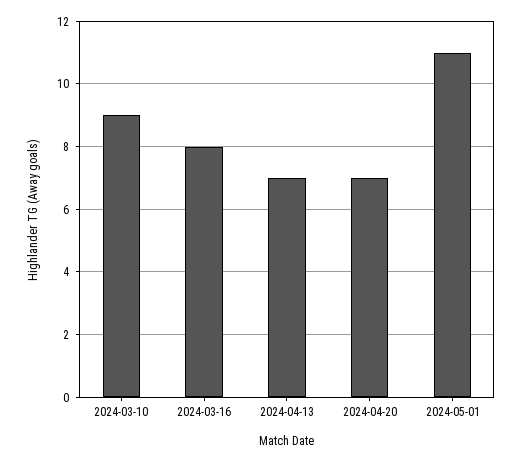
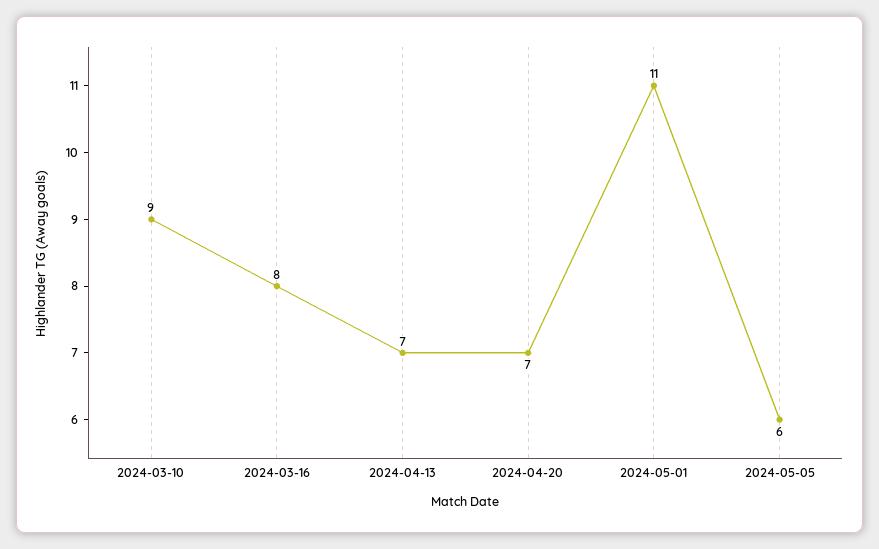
2024-05-05: none -> 6

